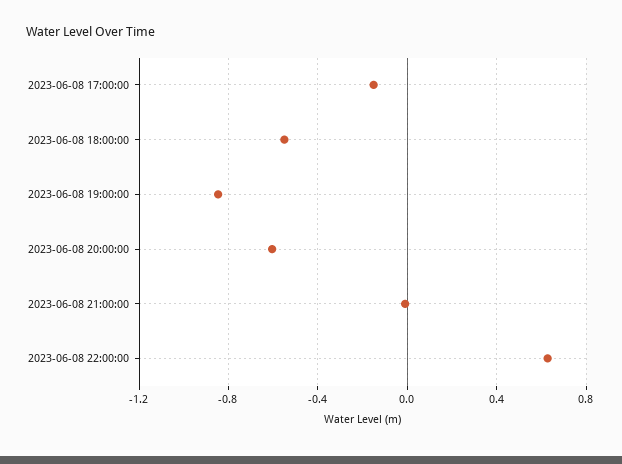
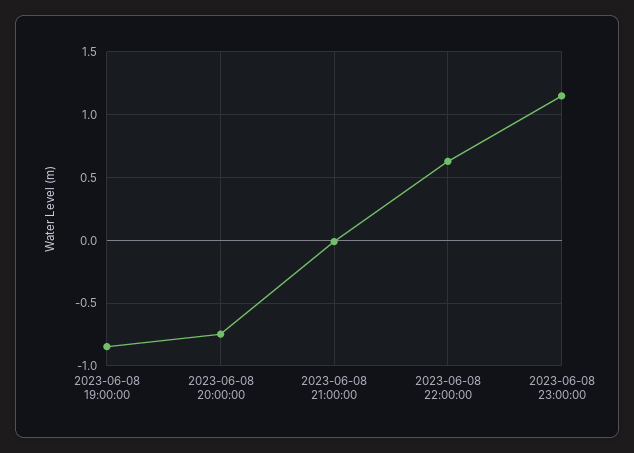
2023-06-08 17:00:00: -0.15 -> none
2023-06-08 18:00:00: -0.55 -> none
2023-06-08 20:00:00: -0.6 -> -0.75
2023-06-08 23:00:00: none -> 1.15

